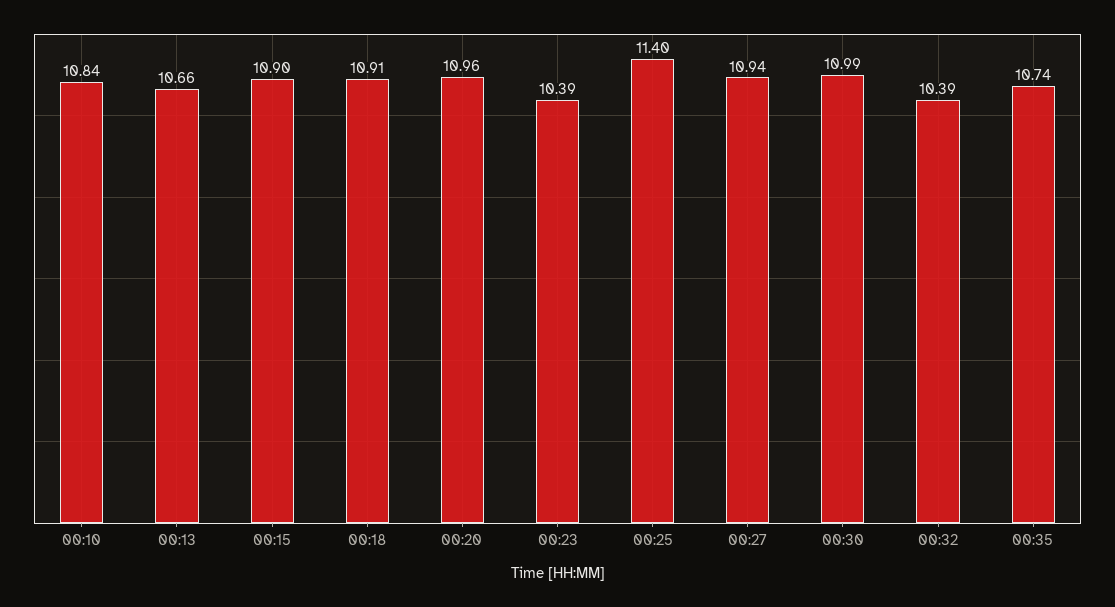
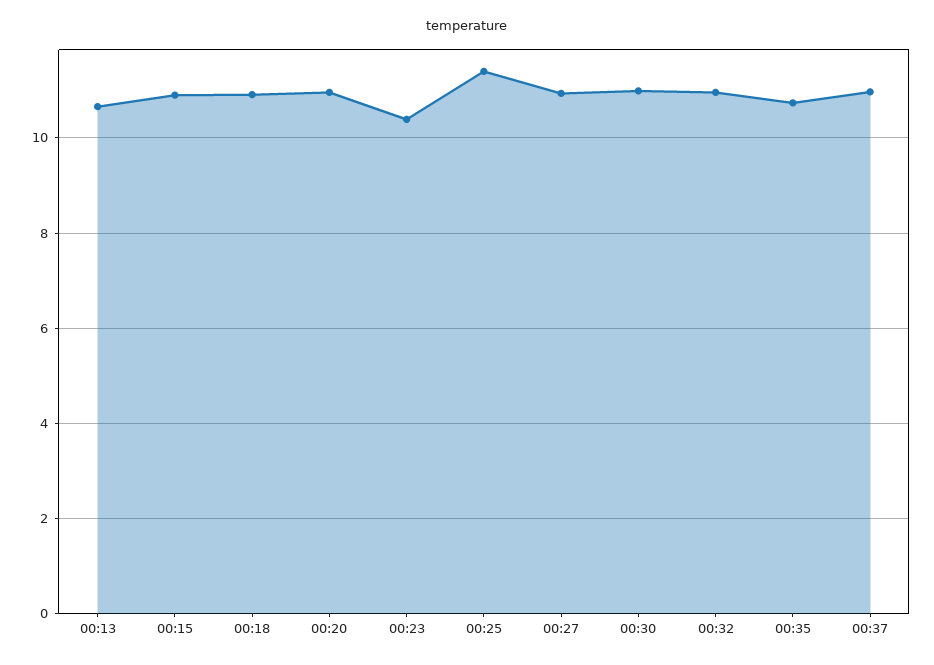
00:10: 10.84 -> none
00:32: 10.39 -> 11
00:37: none -> 11

